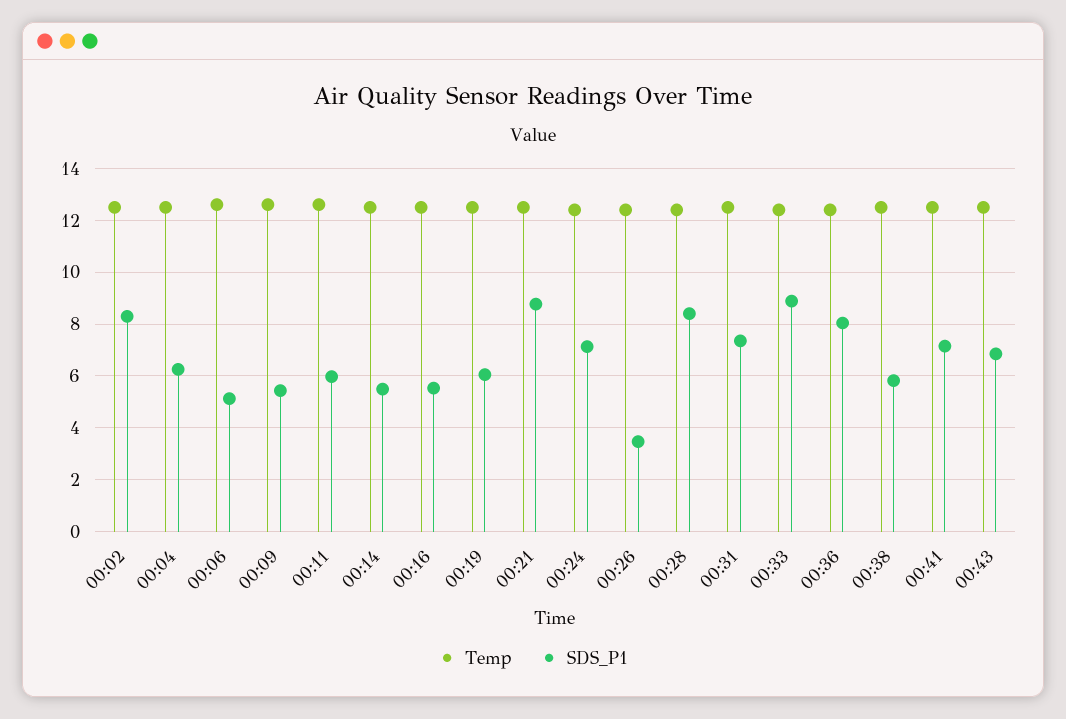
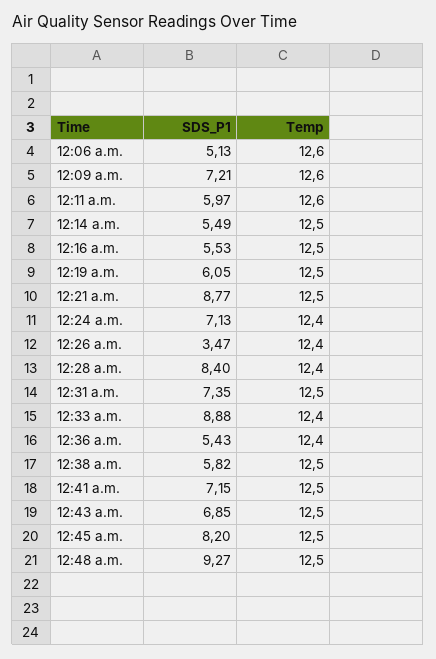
Temp, 00:02: 12.5 -> none
SDS_P1, 00:02: 8.25 -> none
Temp, 00:04: 12.5 -> none
SDS_P1, 00:04: 6.25 -> none
SDS_P1, 00:09: 5.5 -> 7.21
SDS_P1, 00:36: 8 -> 5.43
SDS_P1, 12:45 a.m.: none -> 8.2
Temp, 12:45 a.m.: none -> 12.5
SDS_P1, 12:48 a.m.: none -> 9.27
Temp, 12:48 a.m.: none -> 12.5

